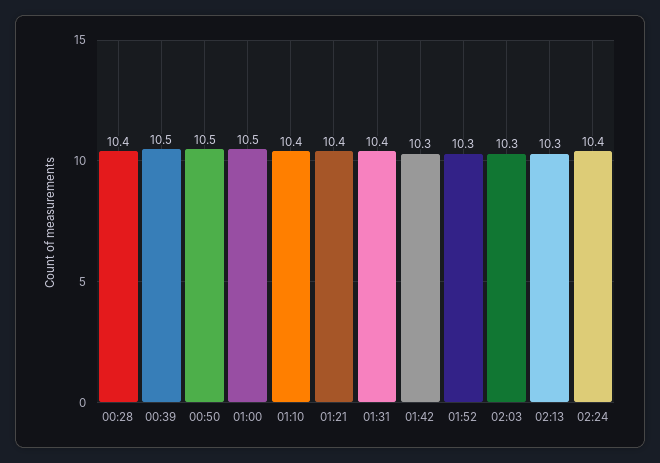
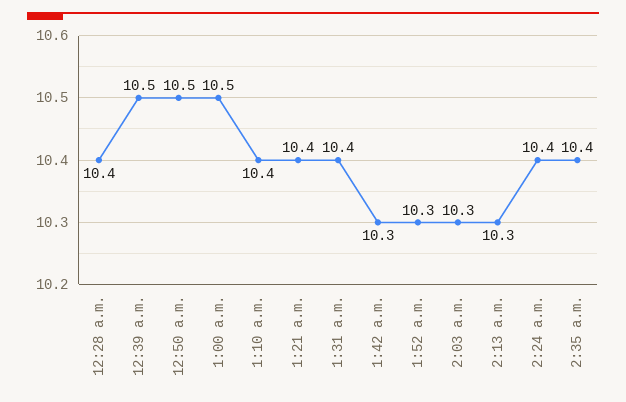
2:35 a.m.: none -> 10.4

